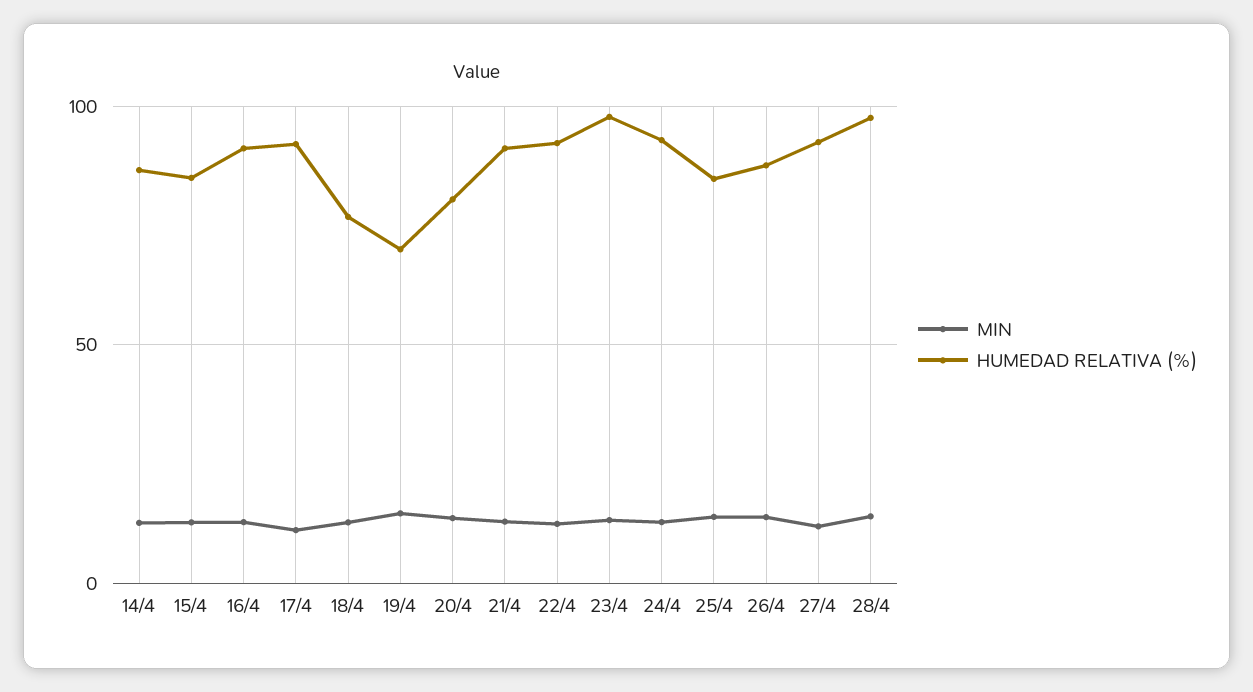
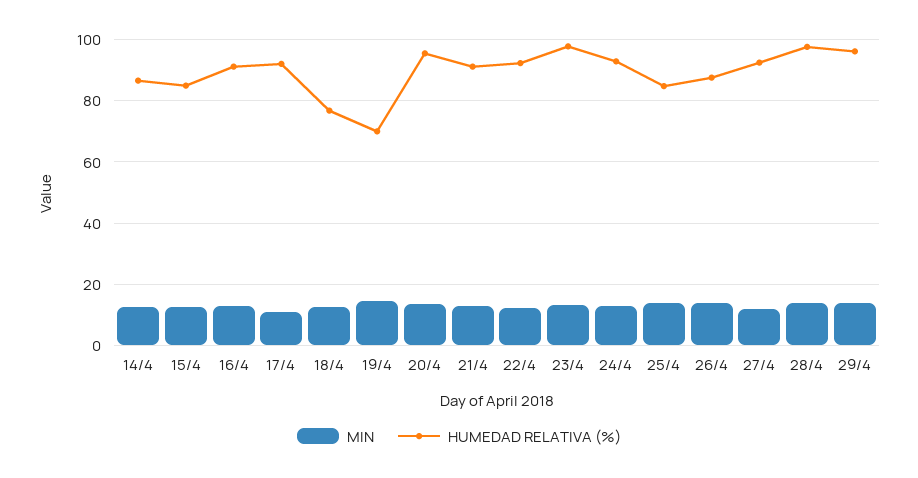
HUMEDAD RELATIVA (%), 20/4: 80 -> 96
MIN, 29/4: none -> 14
HUMEDAD RELATIVA (%), 29/4: none -> 96

